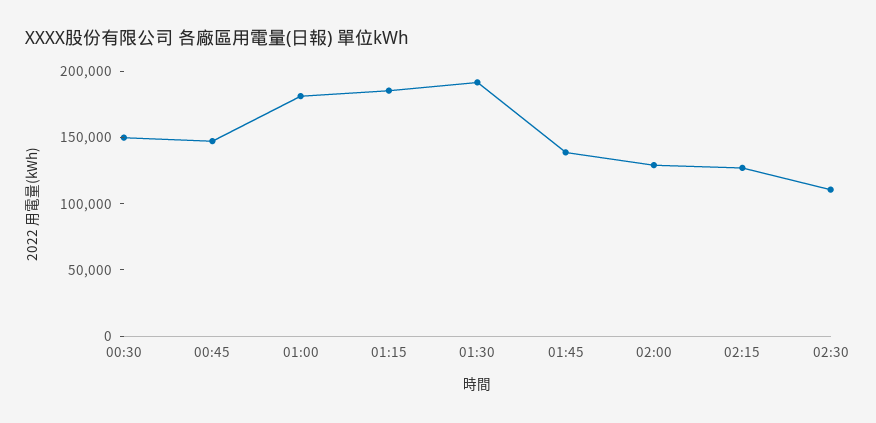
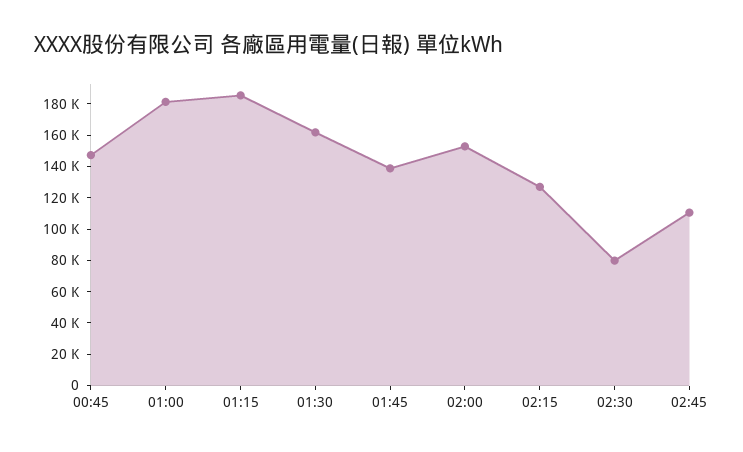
00:30: 150000 -> none
01:30: 190000 -> 160000
02:00: 130000 -> 150000
02:30: 110000 -> 80000
02:45: none -> 110000

